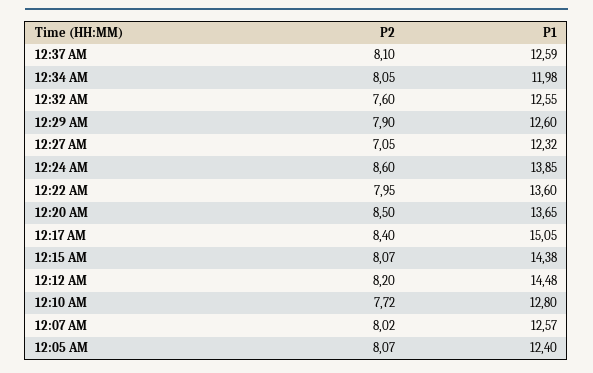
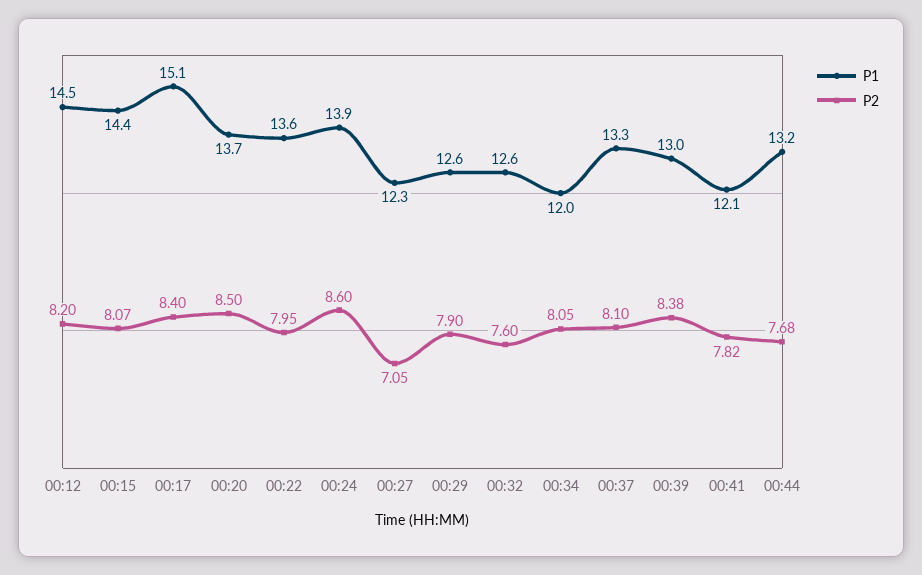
P1, 12:37 AM: 12.59 -> 13.3
P2, 12:10 AM: 7.72 -> none
P1, 12:10 AM: 12.8 -> none
P2, 12:07 AM: 8.02 -> none
P1, 12:07 AM: 12.57 -> none
P2, 12:05 AM: 8.07 -> none
P1, 12:05 AM: 12.4 -> none
P1, 00:39: none -> 13
P2, 00:39: none -> 8.38
P1, 00:41: none -> 12.1
P2, 00:41: none -> 7.82
P1, 00:44: none -> 13.2
P2, 00:44: none -> 7.68

